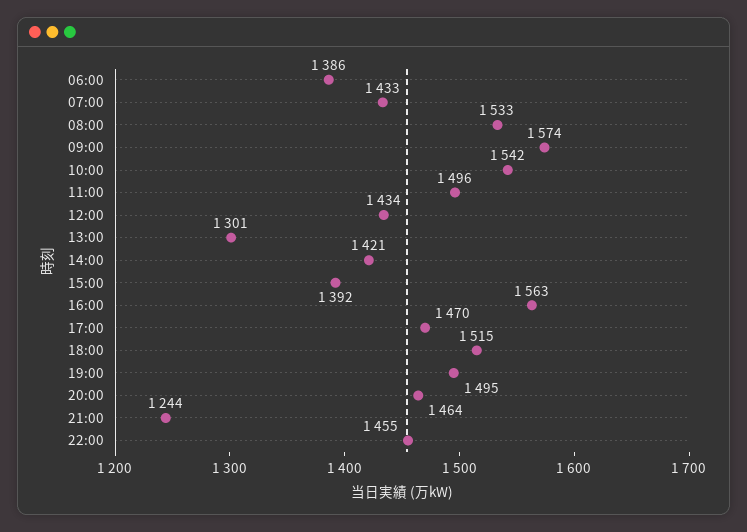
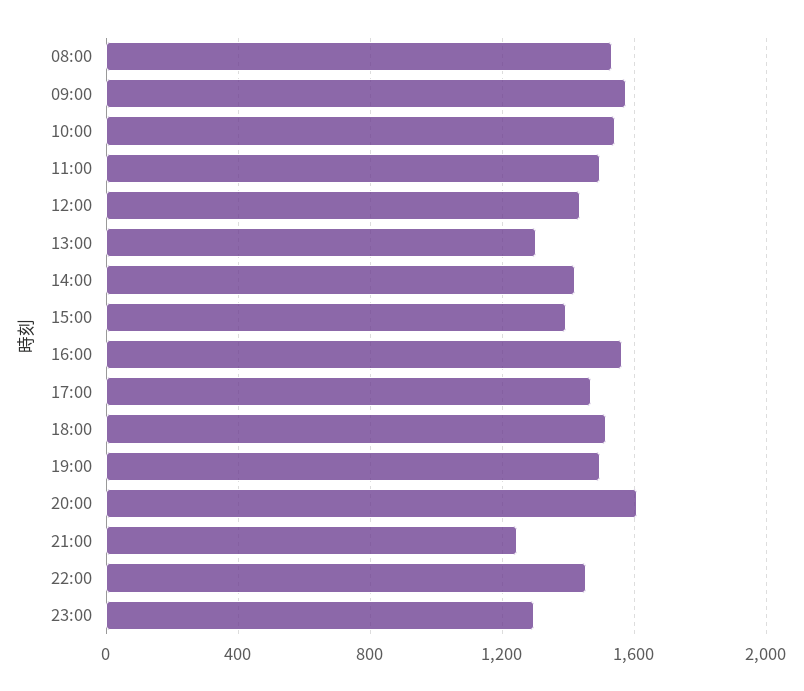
06:00: 1386 -> none
07:00: 1433 -> none
20:00: 1464 -> 1600
23:00: none -> 1300

